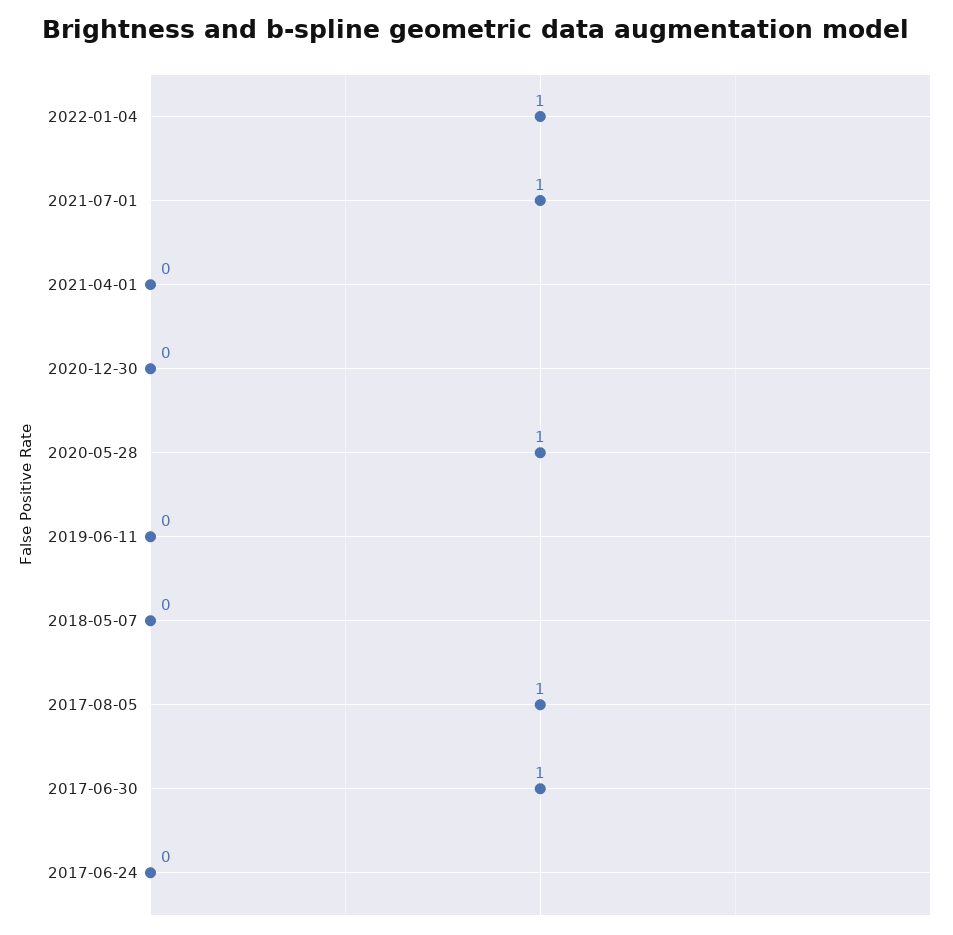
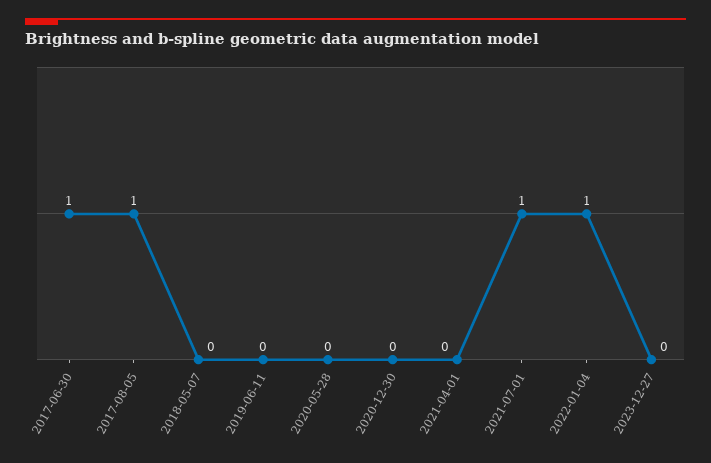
2020-05-28: 1 -> 0
2017-06-24: 0 -> none
2023-12-27: none -> 0

